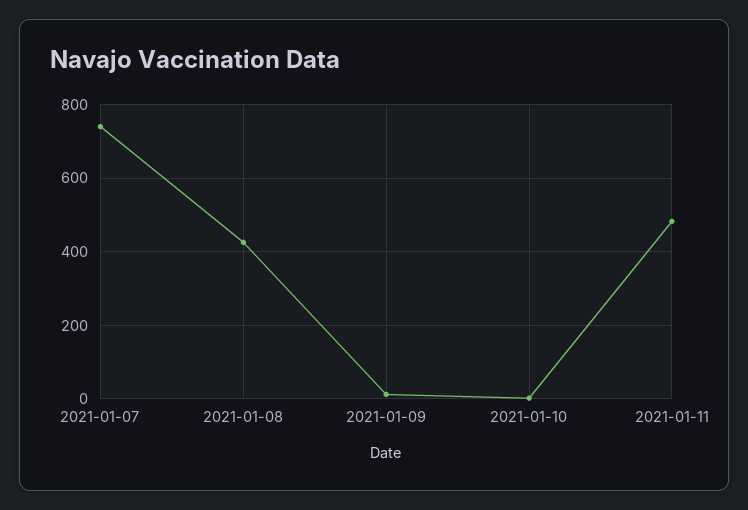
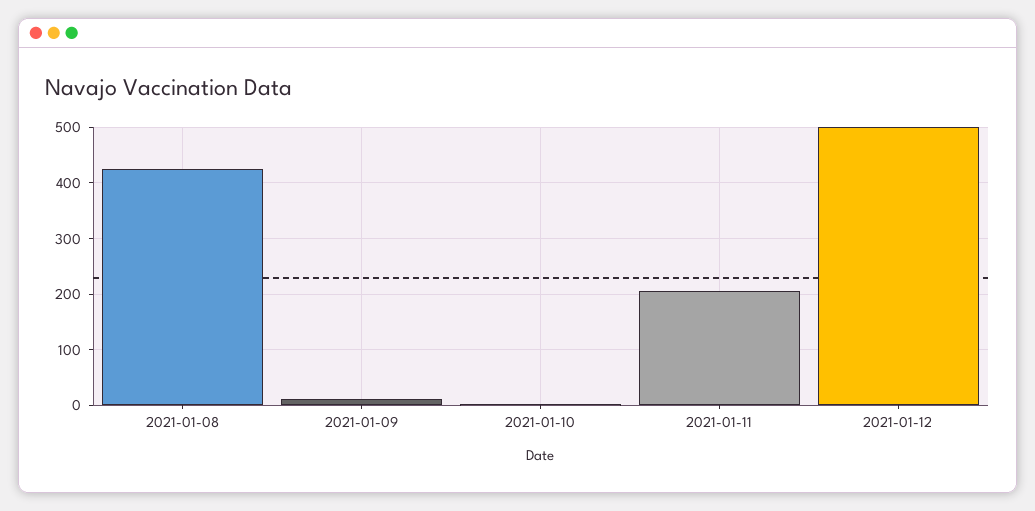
2021-01-07: 740 -> none
2021-01-11: 480 -> 200
2021-01-12: none -> 500

